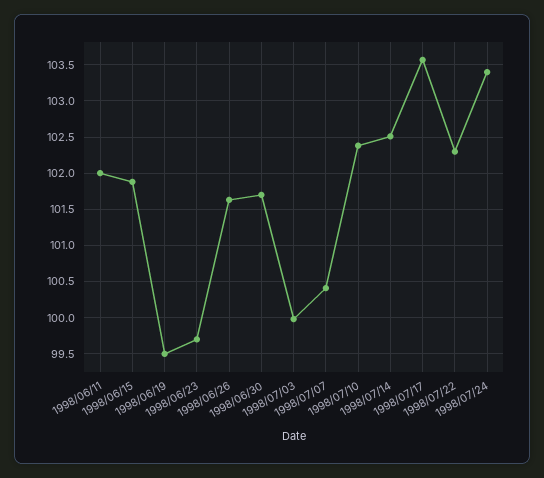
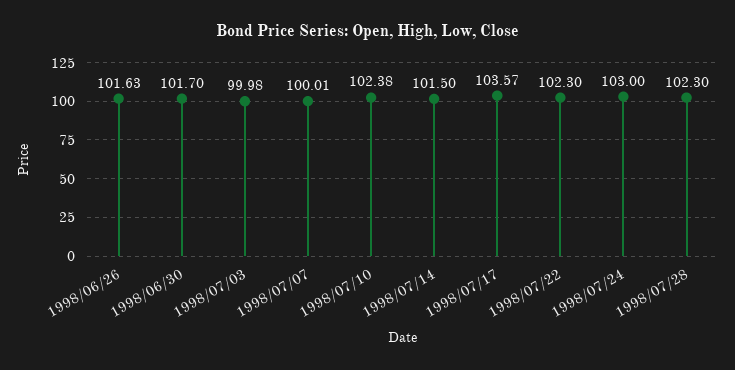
1998/06/11: 102 -> none
1998/06/15: 101.9 -> none
1998/06/19: 99.5 -> none
1998/06/23: 99.7 -> none
1998/07/07: 100.4 -> 100.01
1998/07/14: 102.5 -> 101.5
1998/07/24: 103.4 -> 103
1998/07/28: none -> 102.3

